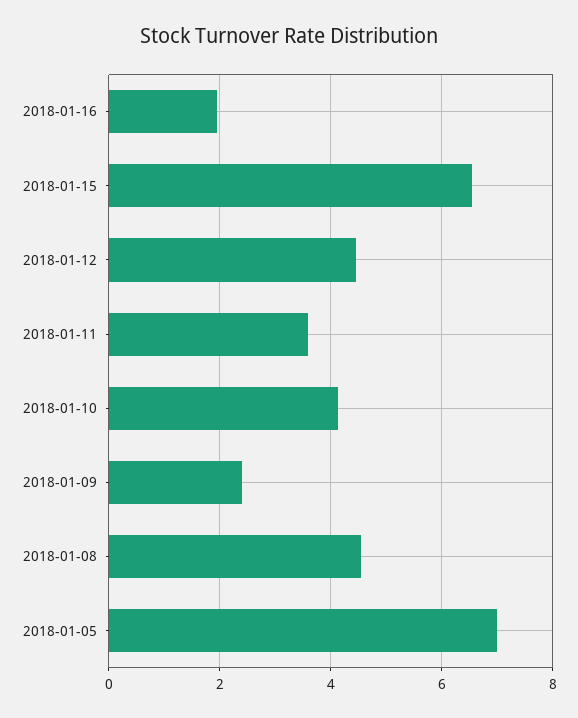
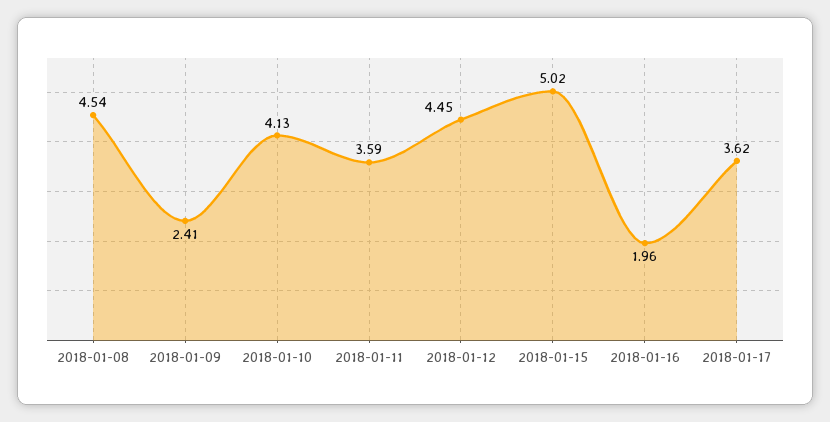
2018-01-15: 6.6 -> 5.02
2018-01-05: 7 -> none
2018-01-17: none -> 3.62

